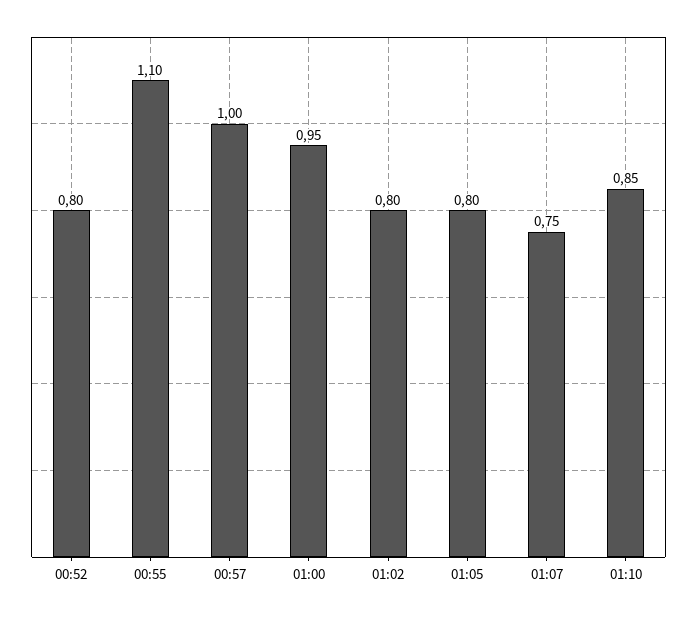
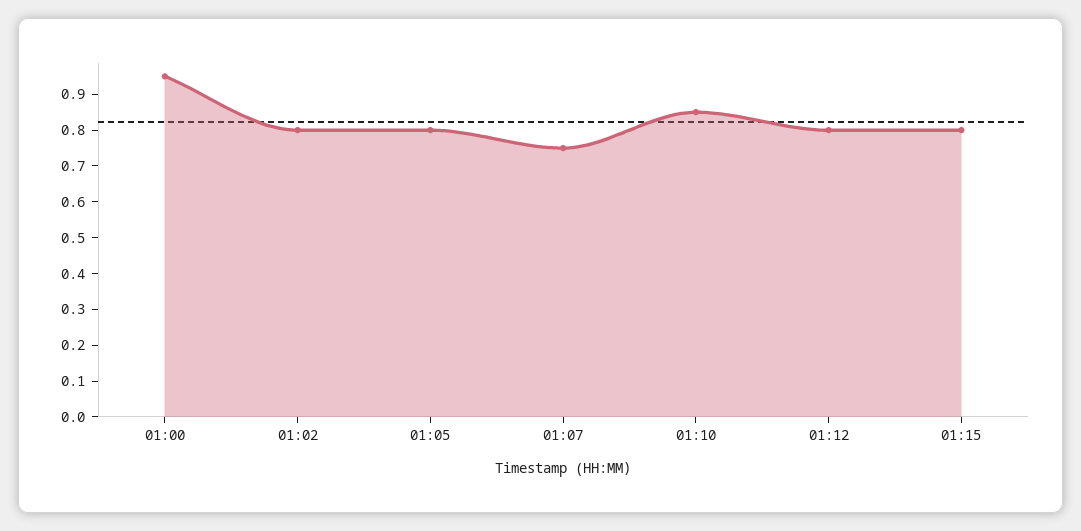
00:52: 0.8 -> none
00:55: 1.1 -> none
00:57: 1 -> none
01:12: none -> 0.8
01:15: none -> 0.8

